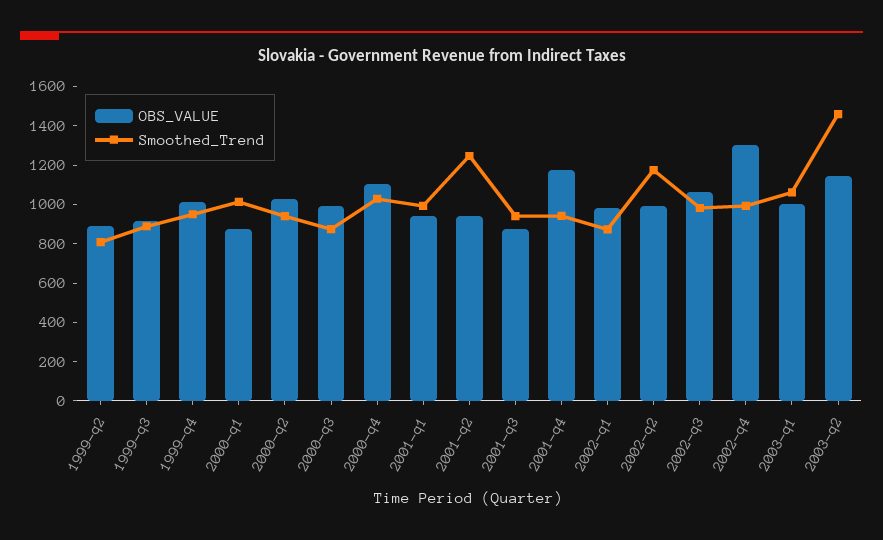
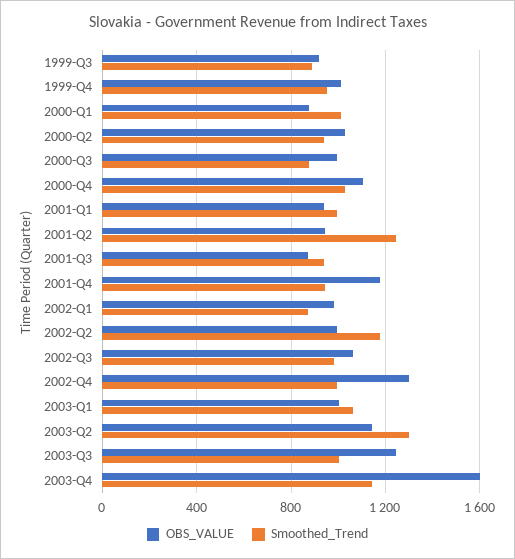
OBS_VALUE, 1999-q2: 900 -> none
Smoothed_Trend, 1999-q2: 800 -> none
Smoothed_Trend, 2003-q2: 1450 -> 1300
OBS_VALUE, 2003-Q3: none -> 1250
Smoothed_Trend, 2003-Q3: none -> 1000
OBS_VALUE, 2003-Q4: none -> 1600
Smoothed_Trend, 2003-Q4: none -> 1150

